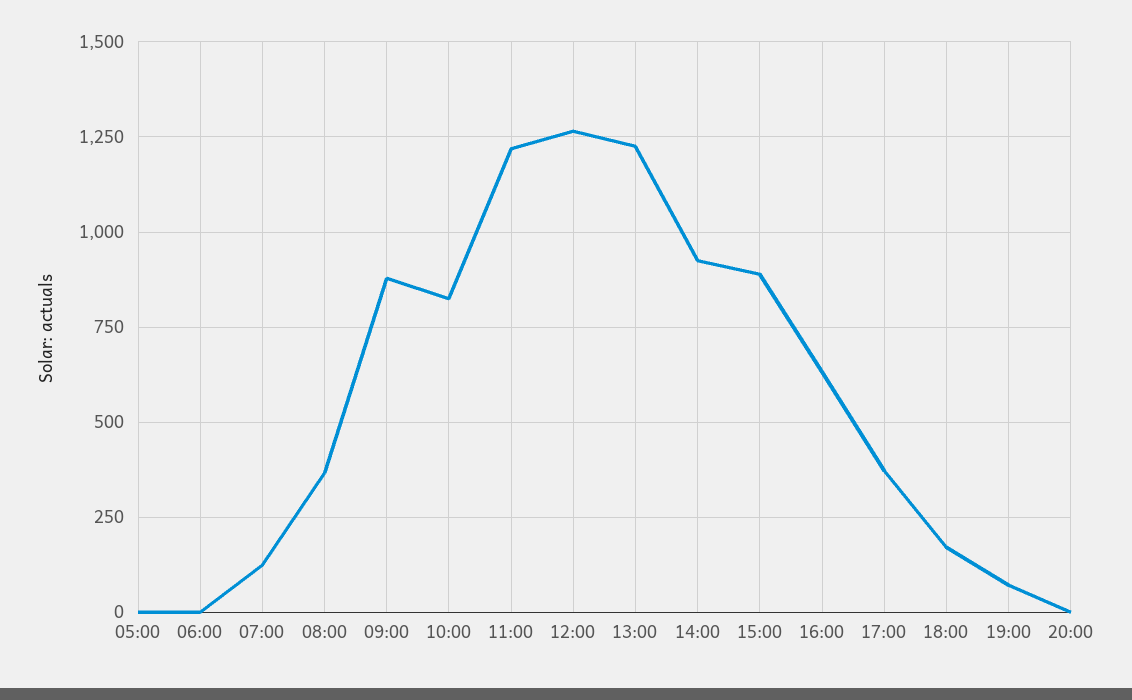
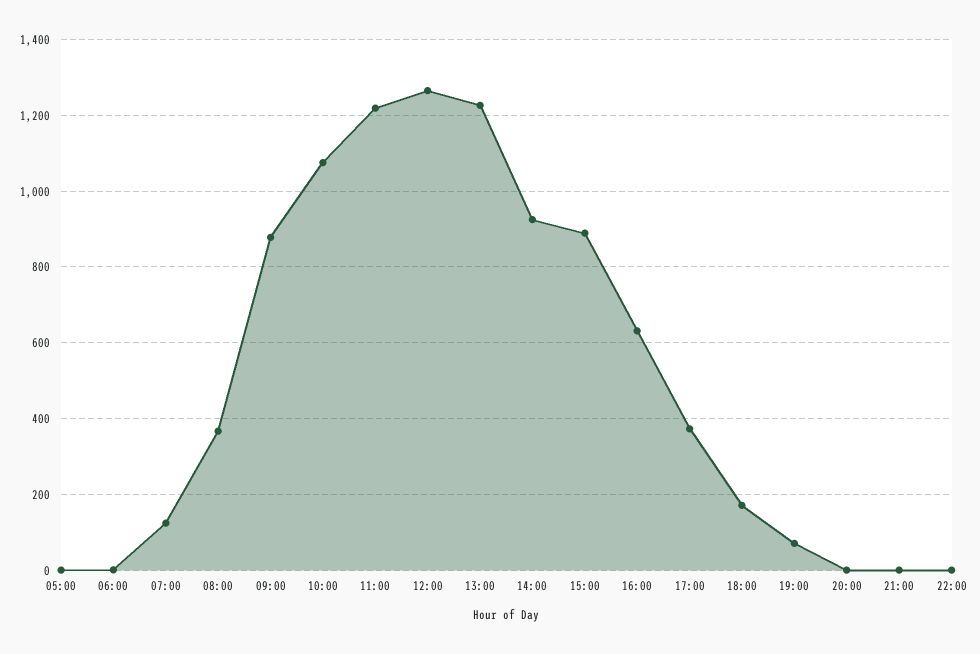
10:00: 825 -> 1080
21:00: none -> 0
22:00: none -> 0

